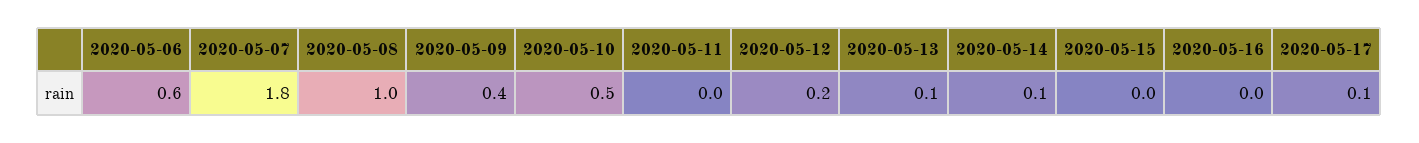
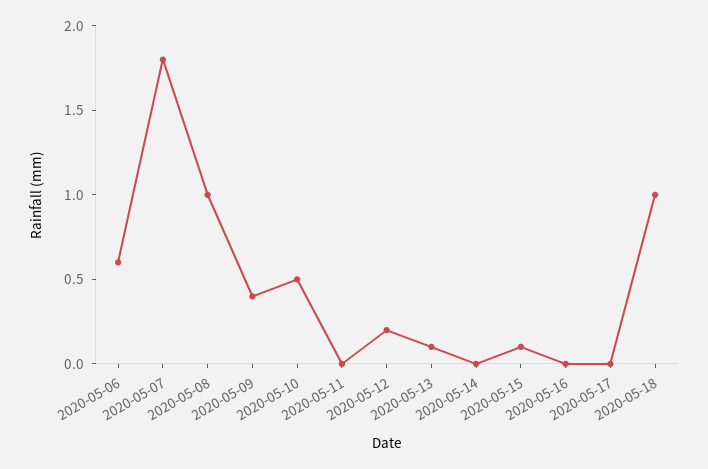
2020-05-14: 0.1 -> 0
2020-05-15: 0 -> 0.1
2020-05-17: 0.1 -> 0
2020-05-18: none -> 1

